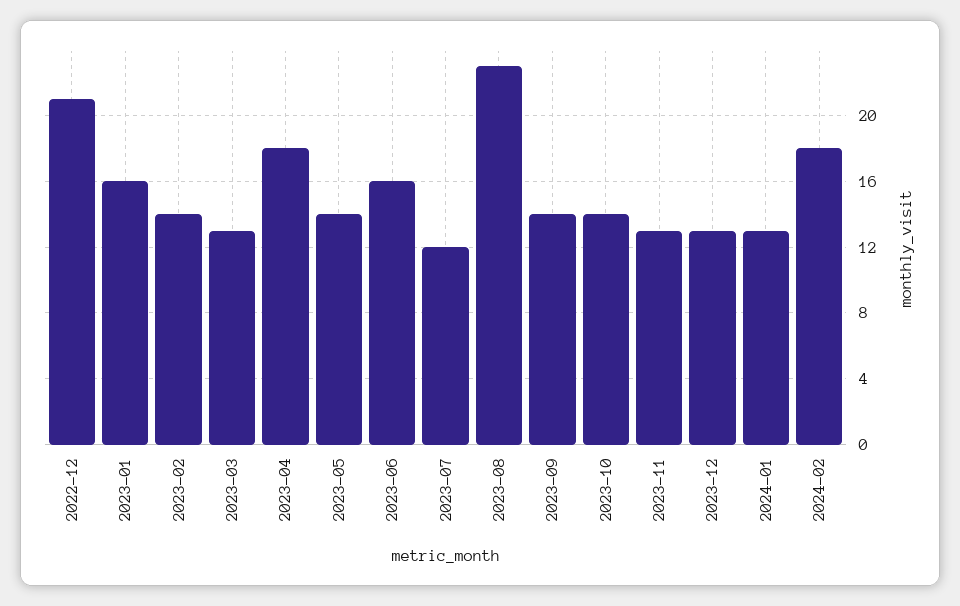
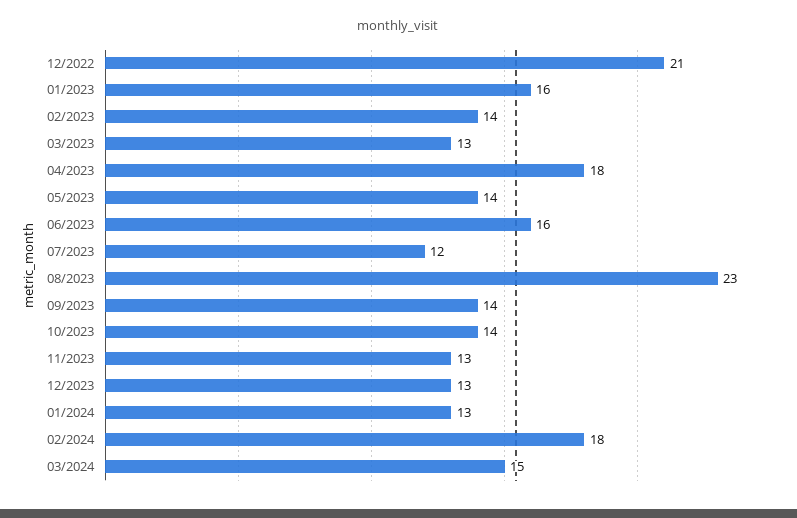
03/2024: none -> 15

